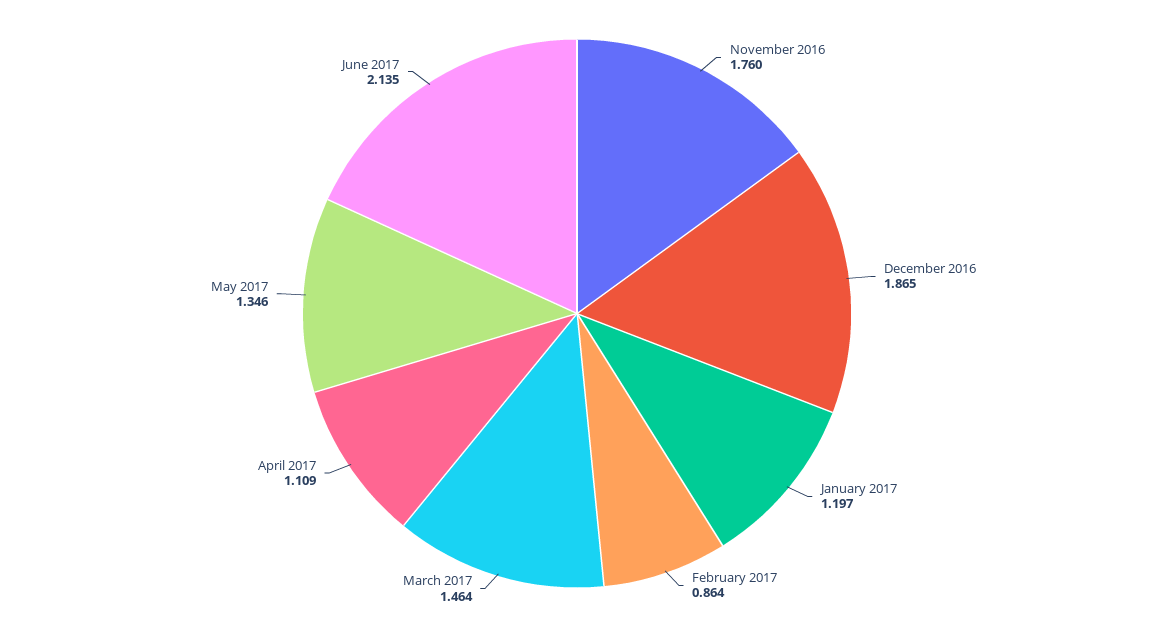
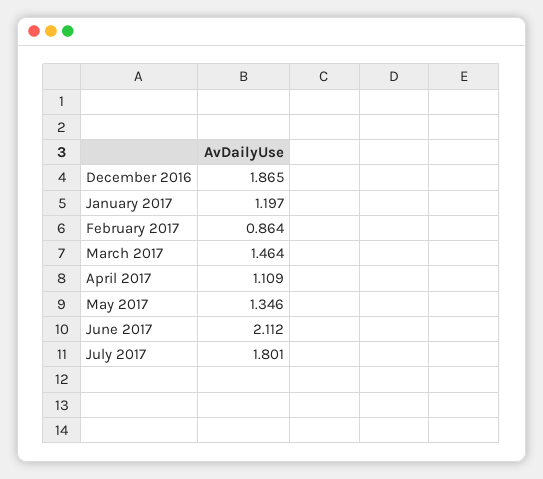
November 2016: 1.76 -> none
June 2017: 2.135 -> 2.112
July 2017: none -> 1.801

